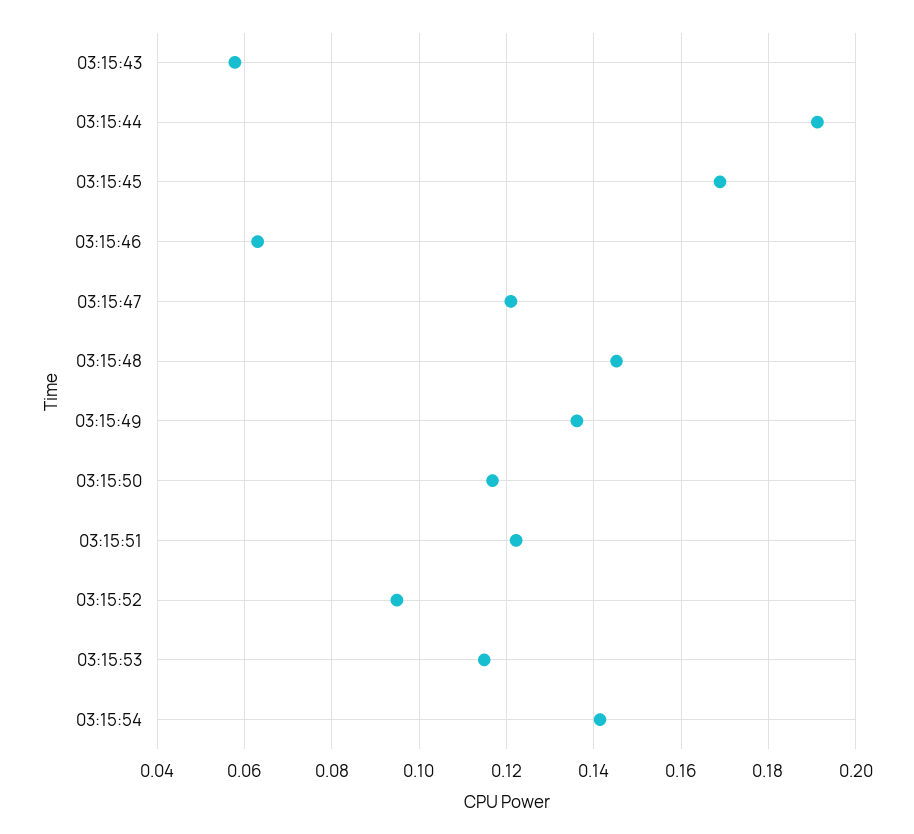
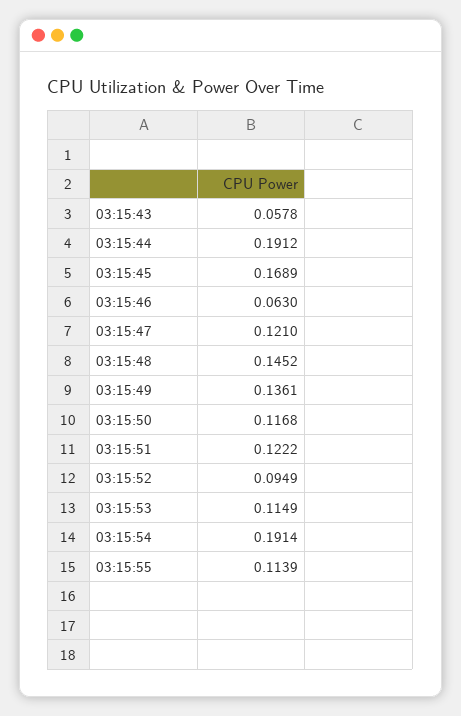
03:15:54: 0.142 -> 0.1914
03:15:55: none -> 0.1139

